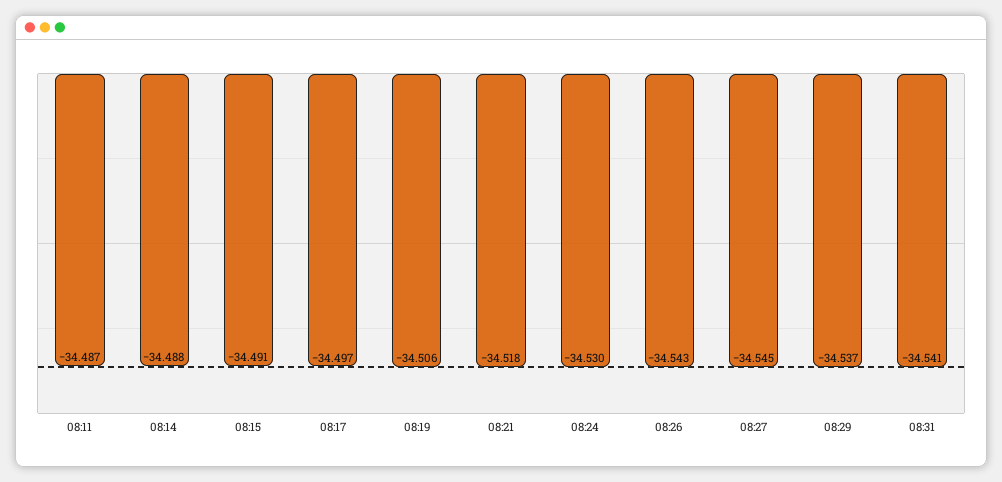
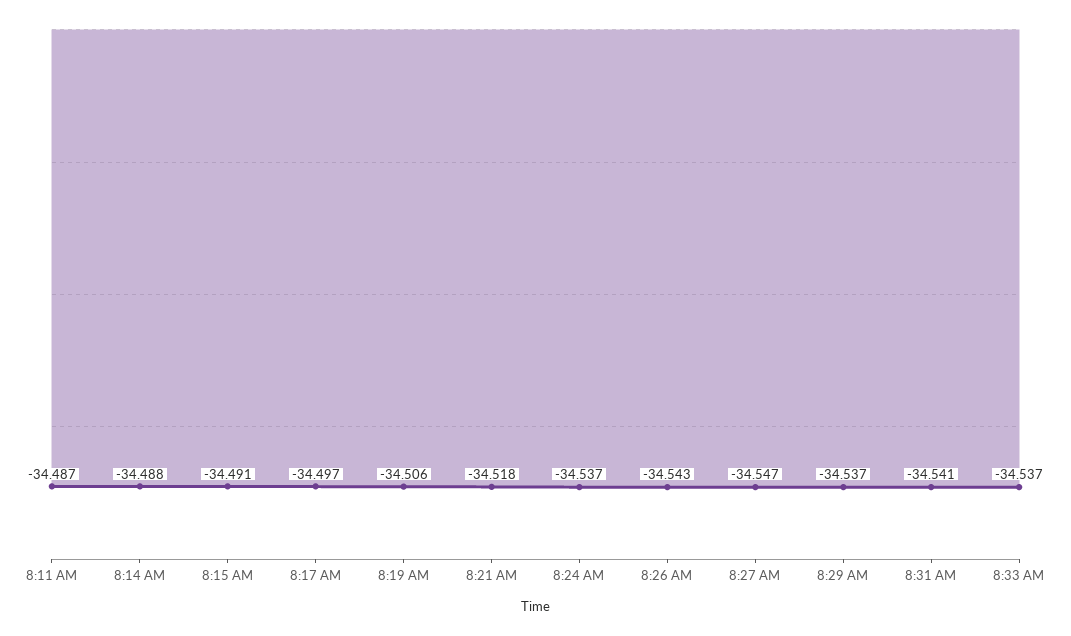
08:24: -34.53 -> -34.537
08:27: -34.545 -> -34.547
8:33 AM: none -> -34.537

